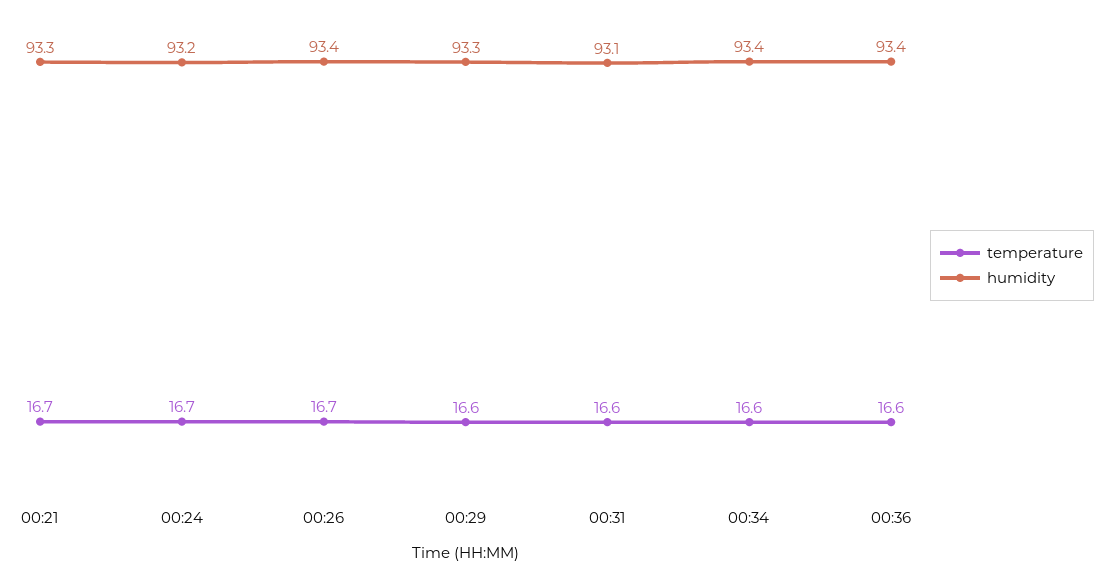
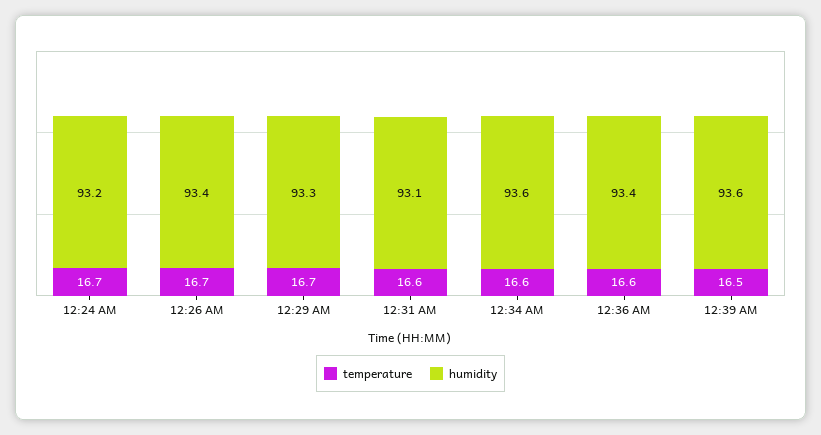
temperature, 00:21: 16.7 -> none
humidity, 00:21: 93.3 -> none
temperature, 00:29: 16.6 -> 16.7
humidity, 00:34: 93.4 -> 93.6
temperature, 12:39 AM: none -> 16.5
humidity, 12:39 AM: none -> 93.6

